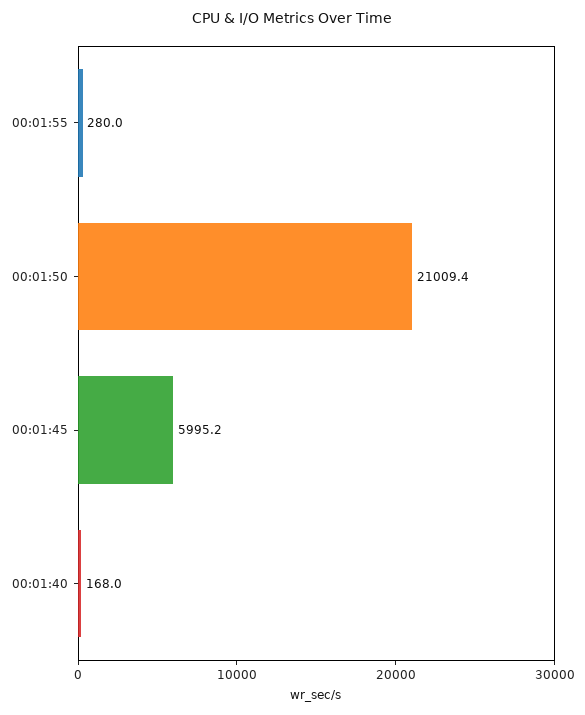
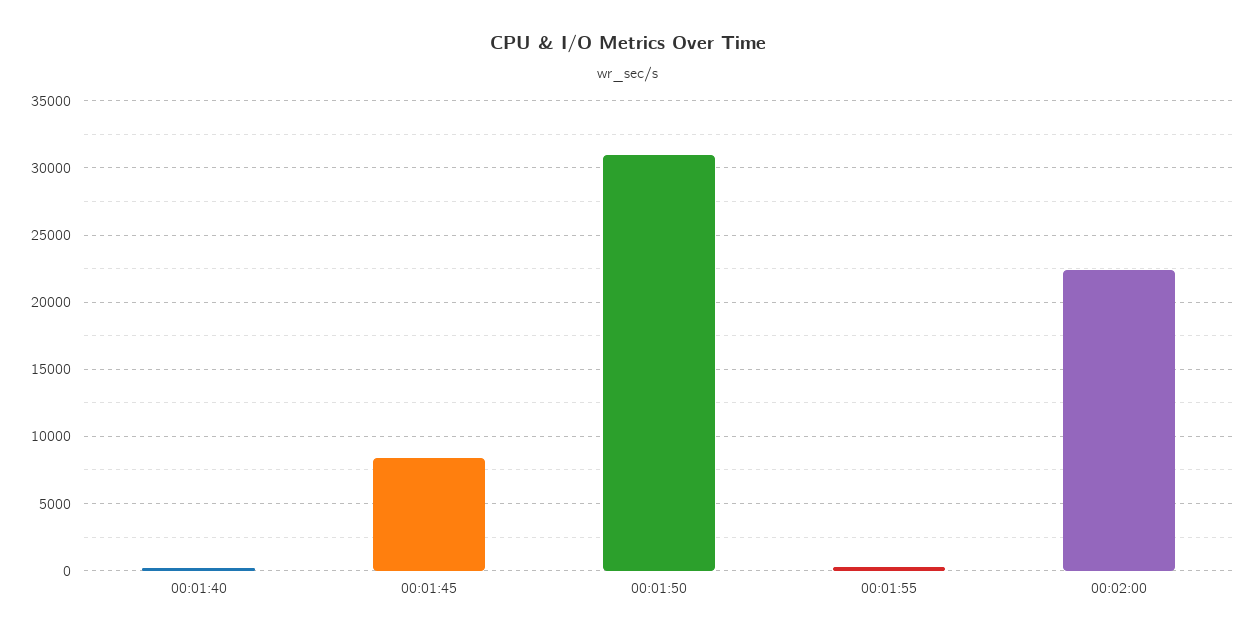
00:01:50: 21009.4 -> 31000
00:01:45: 5995.2 -> 8500
00:02:00: none -> 22500

